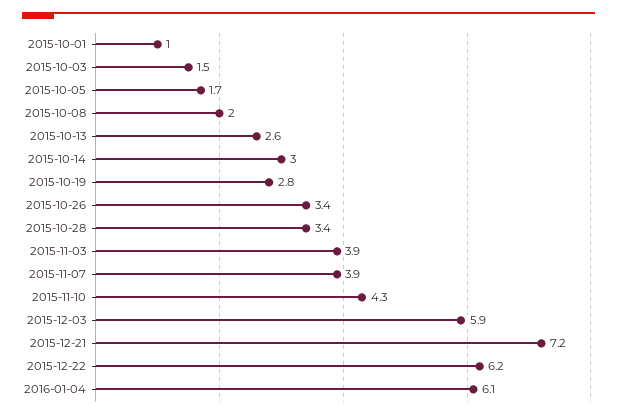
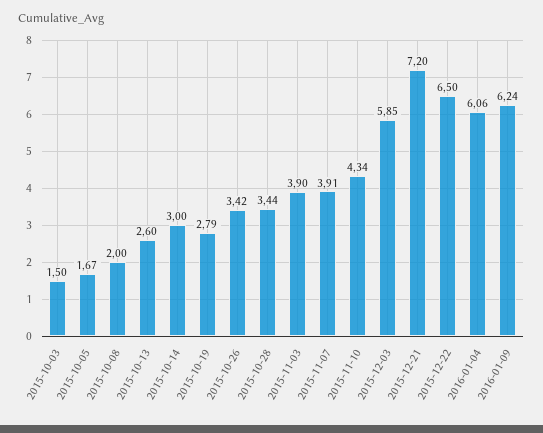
2015-10-01: 1 -> none
2015-12-22: 6.2 -> 6.5
2016-01-09: none -> 6.24

